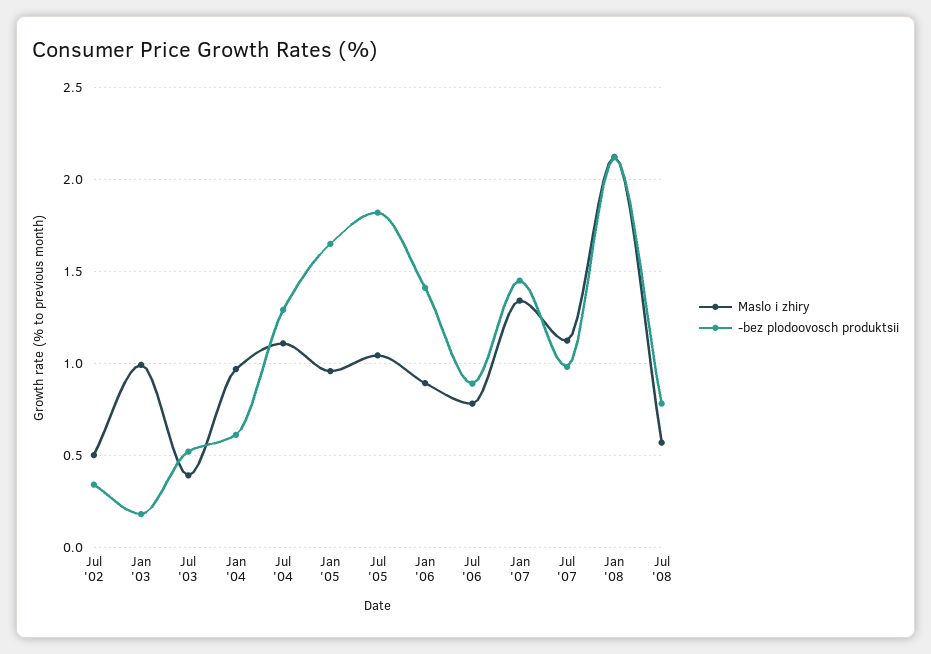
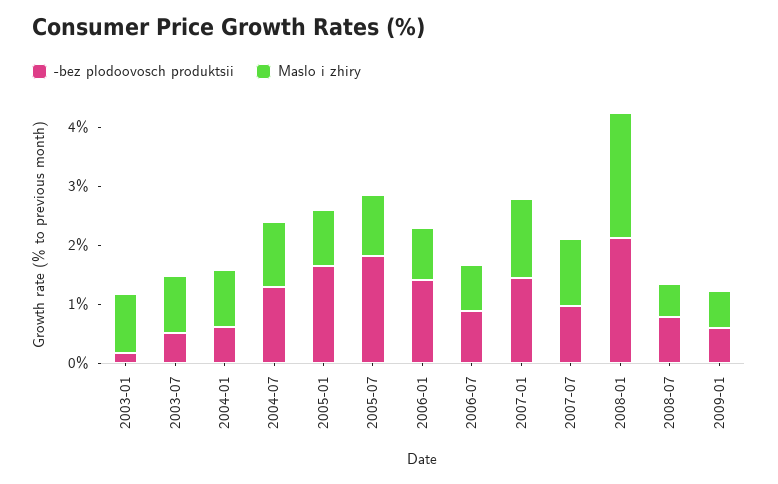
Maslo i zhiry, Jul '02: 0.5 -> none
-bez plodoovosch produktsii, Jul '02: 0.35 -> none
Maslo i zhiry, Jul '03: 0.4 -> 1
-bez plodoovosch produktsii, 2009-01: none -> 0.6
Maslo i zhiry, 2009-01: none -> 0.6

